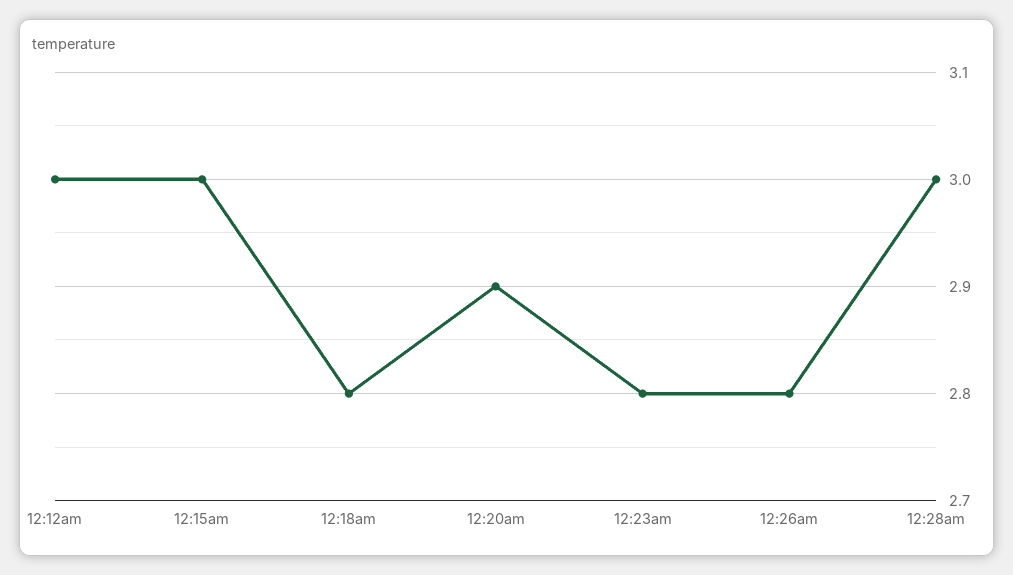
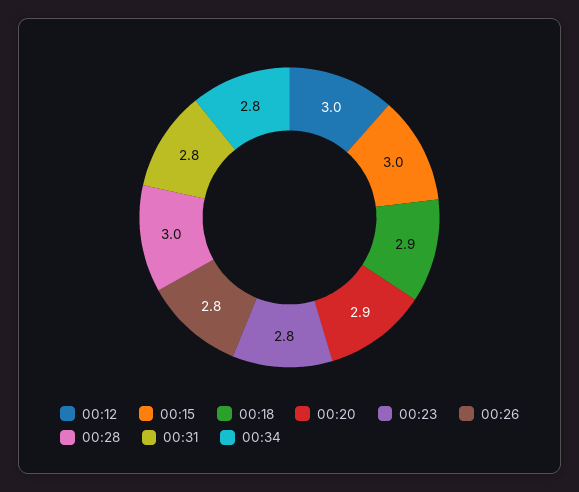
12:18am: 2.8 -> 2.9
00:31: none -> 2.8
00:34: none -> 2.8

